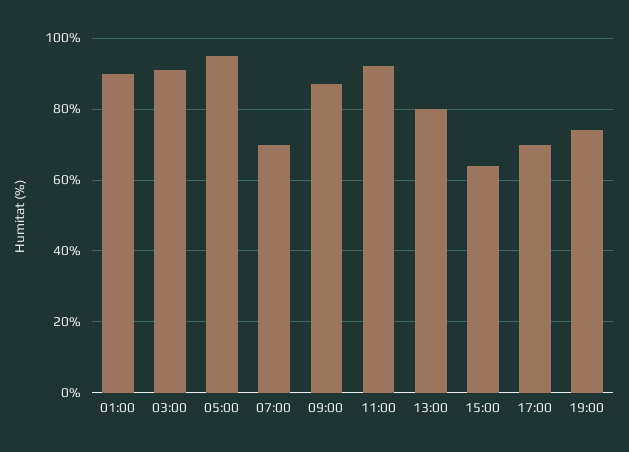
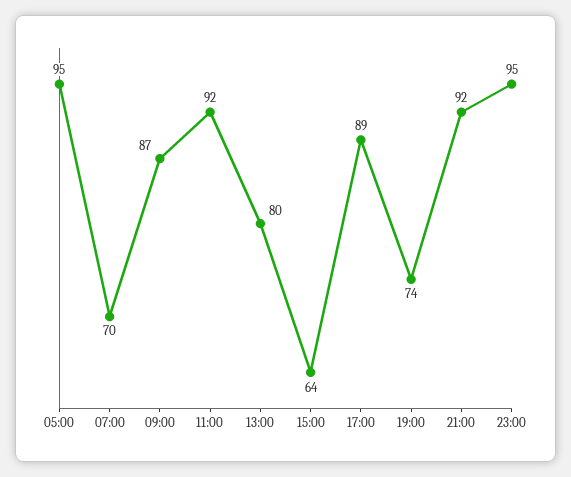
01:00: 90 -> none
03:00: 90 -> none
17:00: 70 -> 89
21:00: none -> 92
23:00: none -> 95

